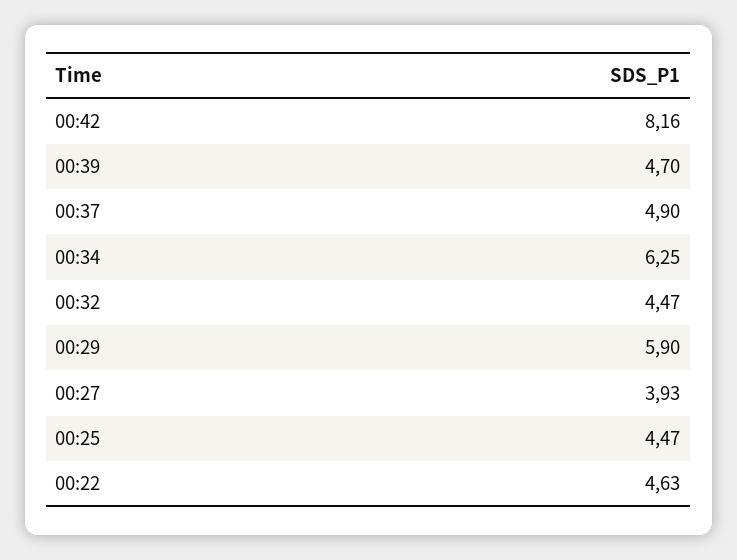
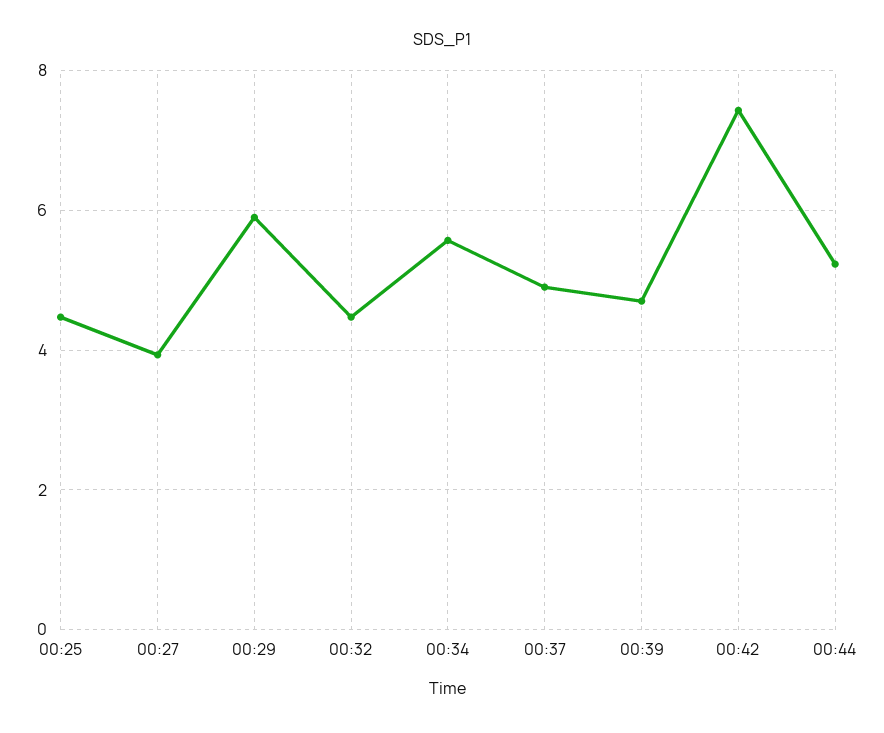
00:42: 8.16 -> 7.4
00:34: 6.25 -> 5.6
00:22: 4.63 -> none
00:44: none -> 5.2

